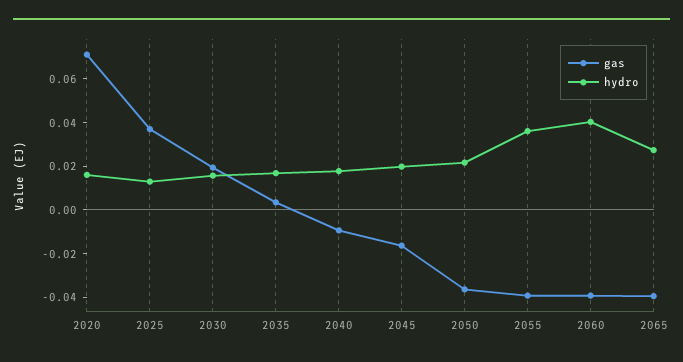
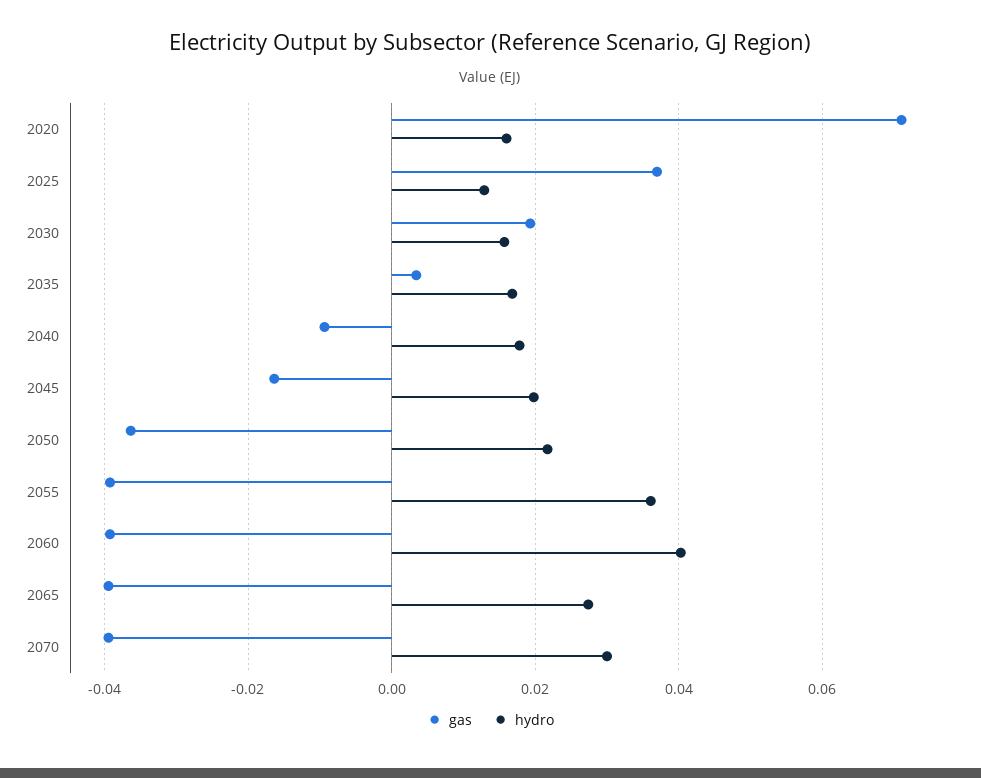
gas, 2070: none -> -0.04
hydro, 2070: none -> 0.03

